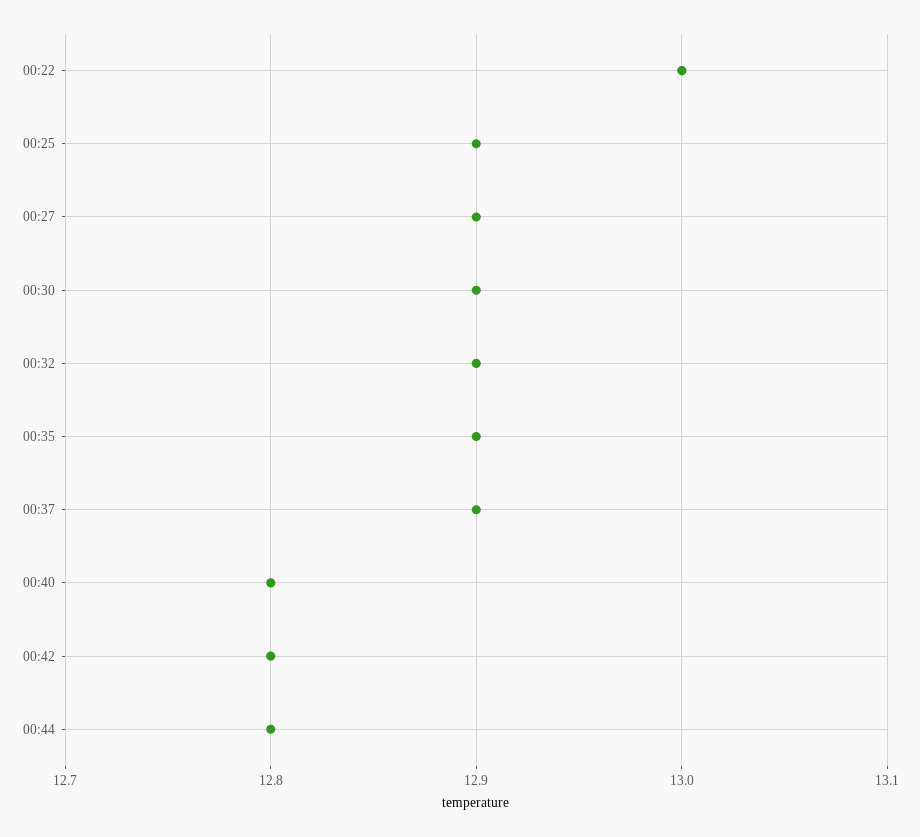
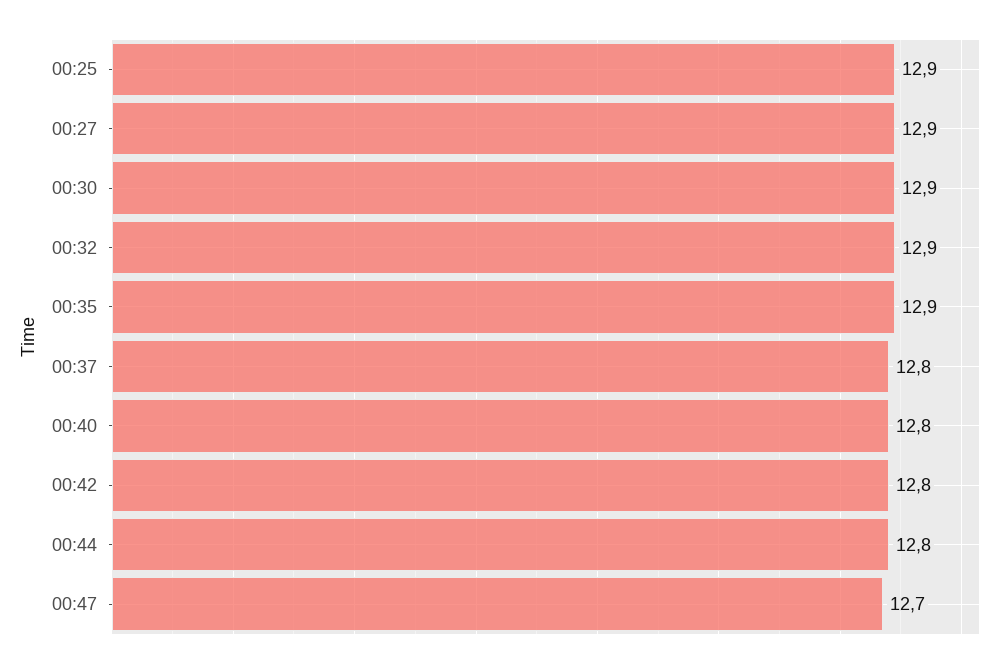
00:22: 13 -> none
00:37: 12.9 -> 12.8
00:47: none -> 12.7

